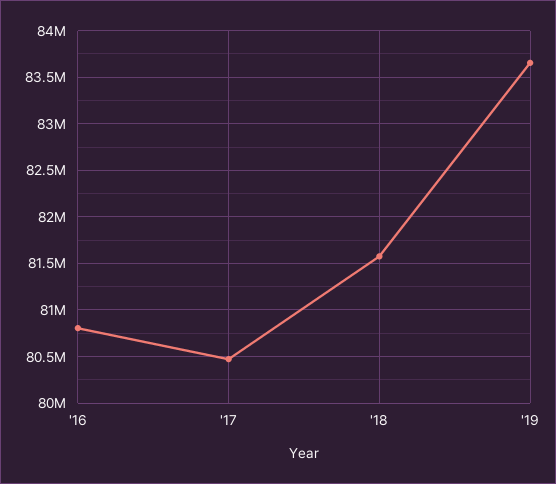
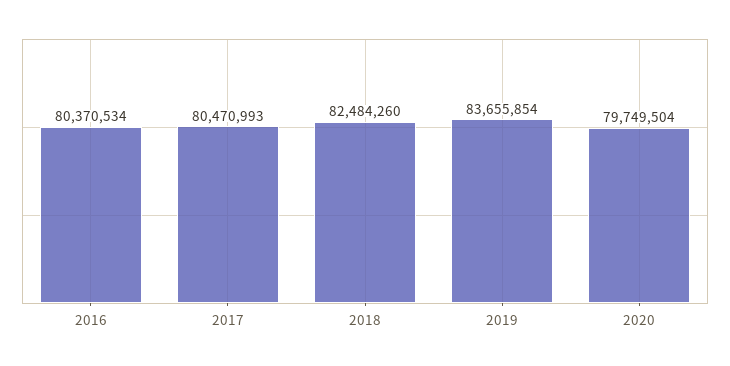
'16: 80800000 -> 80370534
'18: 81600000 -> 82484260
2020: none -> 79749504

